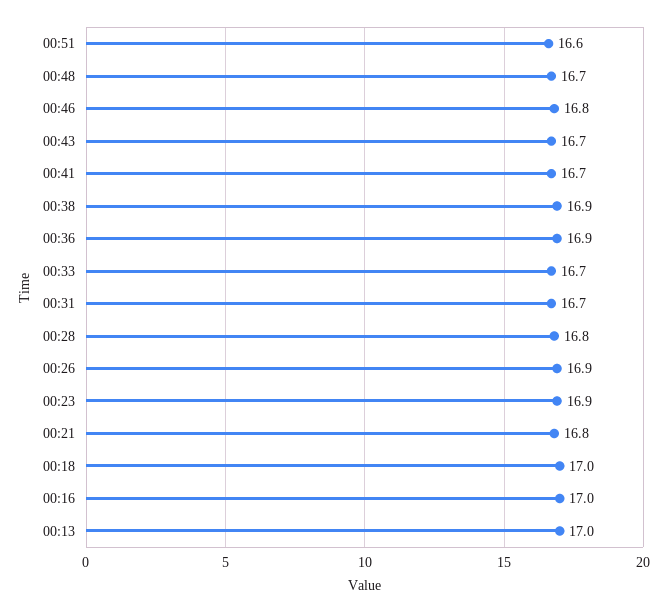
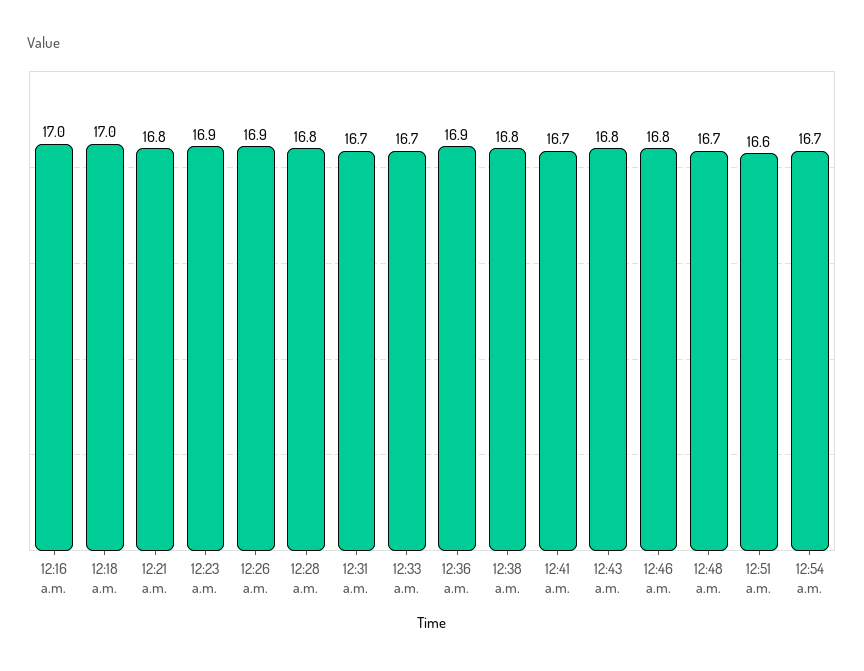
00:43: 16.7 -> 16.8
00:38: 16.9 -> 16.8
00:13: 17 -> none
12:54 a.m.: none -> 16.7

